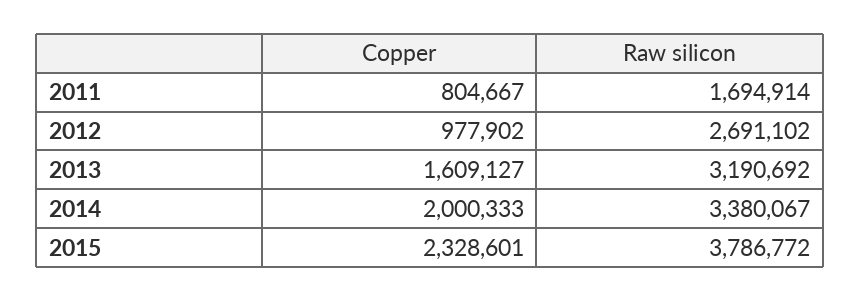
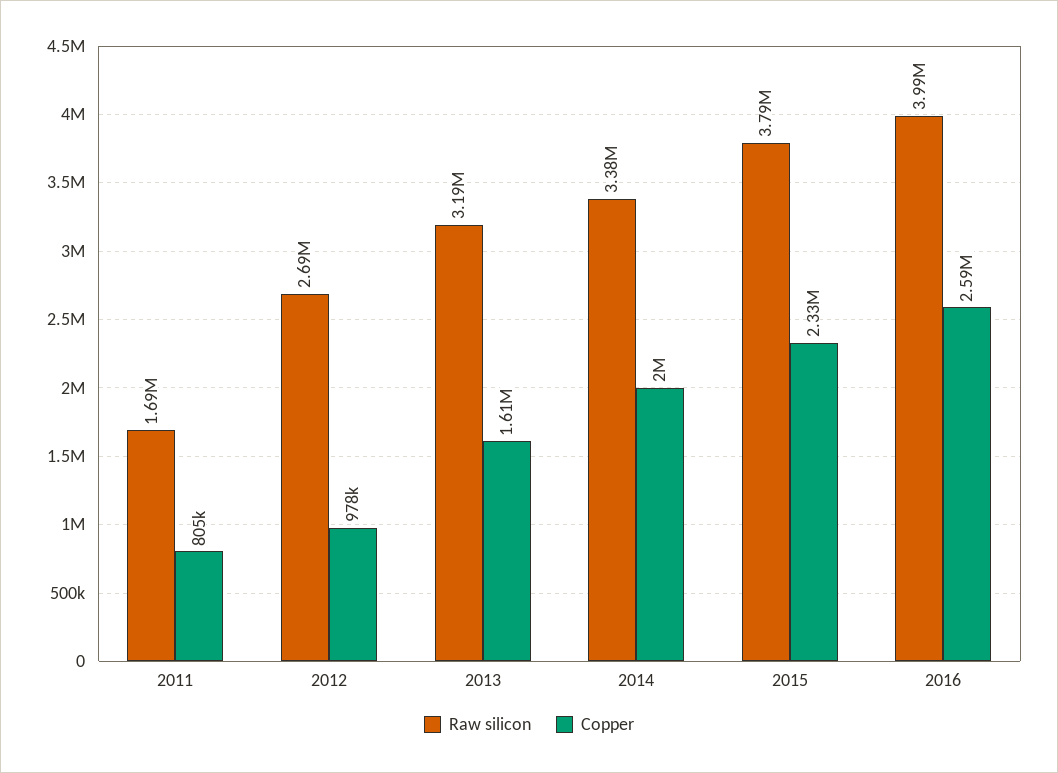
Raw silicon, 2016: none -> 3990000
Copper, 2016: none -> 2590000

